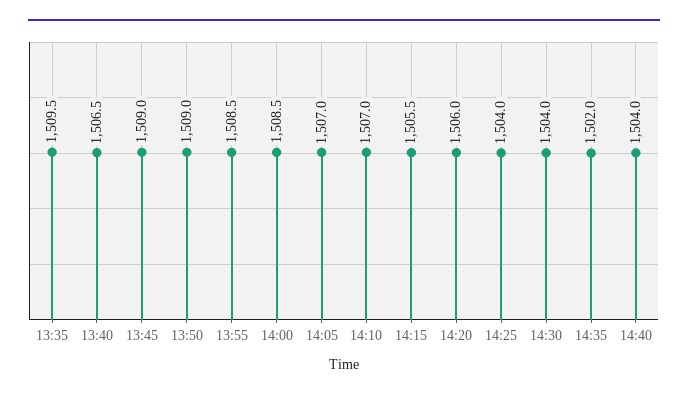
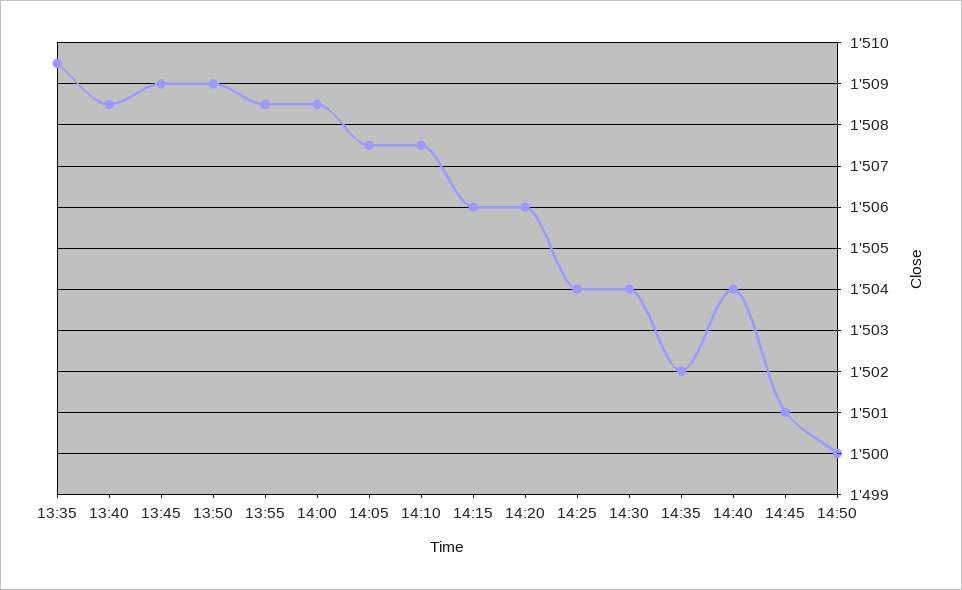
13:40: 1506.5 -> 1508.5
14:05: 1507 -> 1507.5
14:10: 1507 -> 1507.5
14:15: 1505.5 -> 1506
14:45: none -> 1501
14:50: none -> 1500

